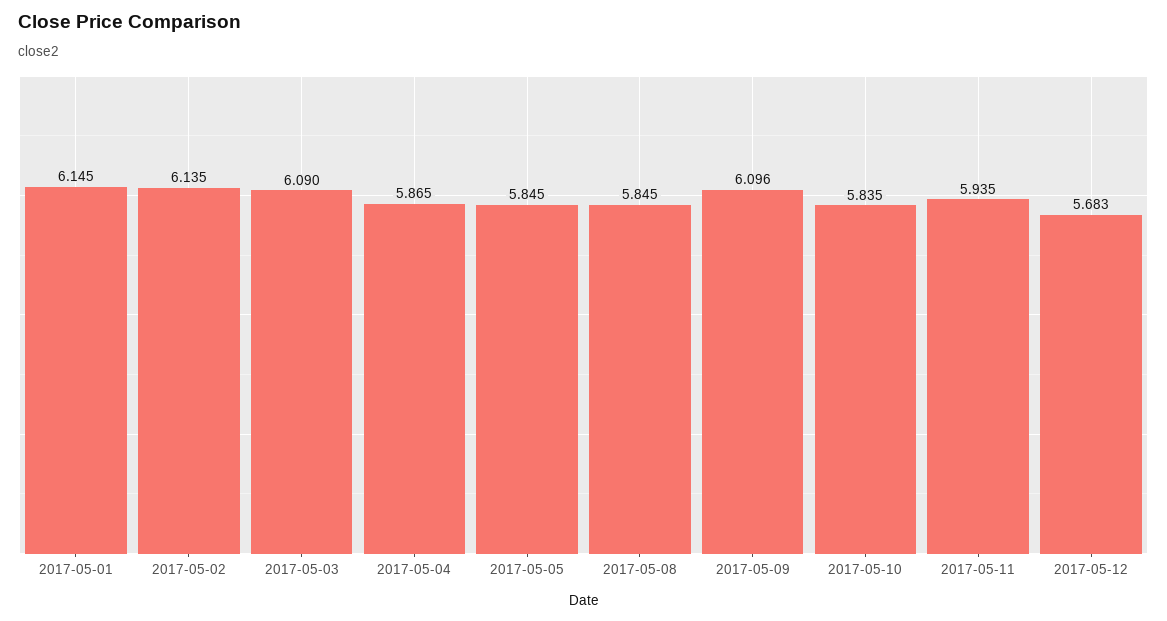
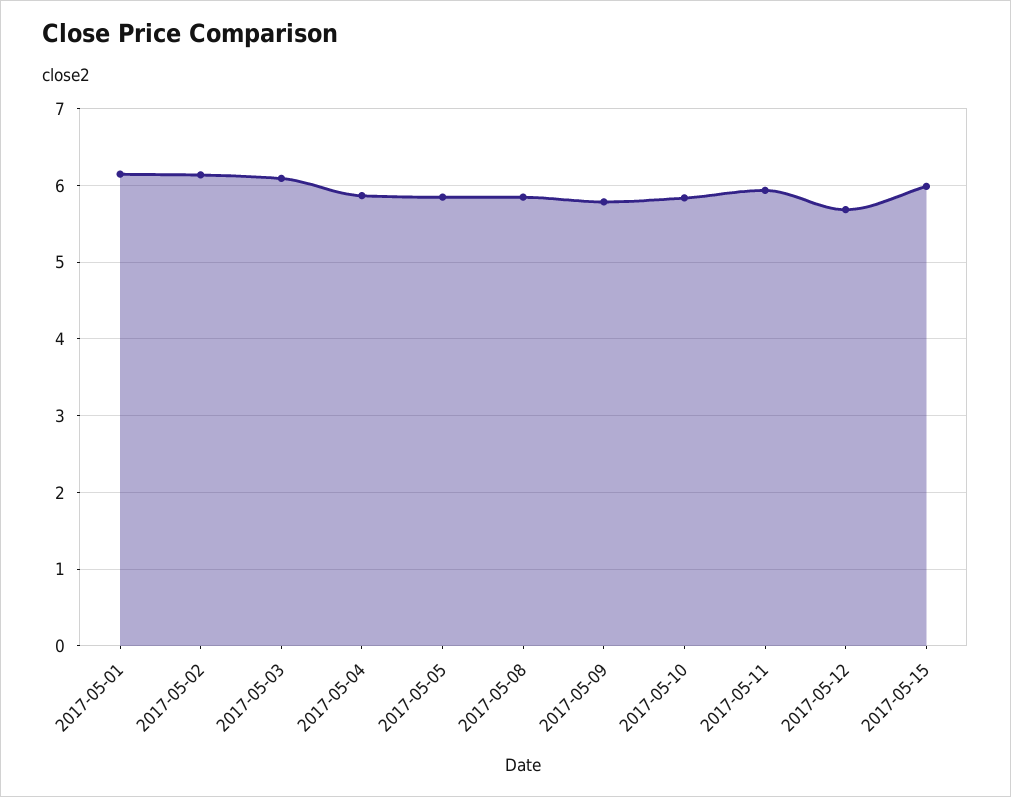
2017-05-09: 6.096 -> 5.8
2017-05-15: none -> 6

